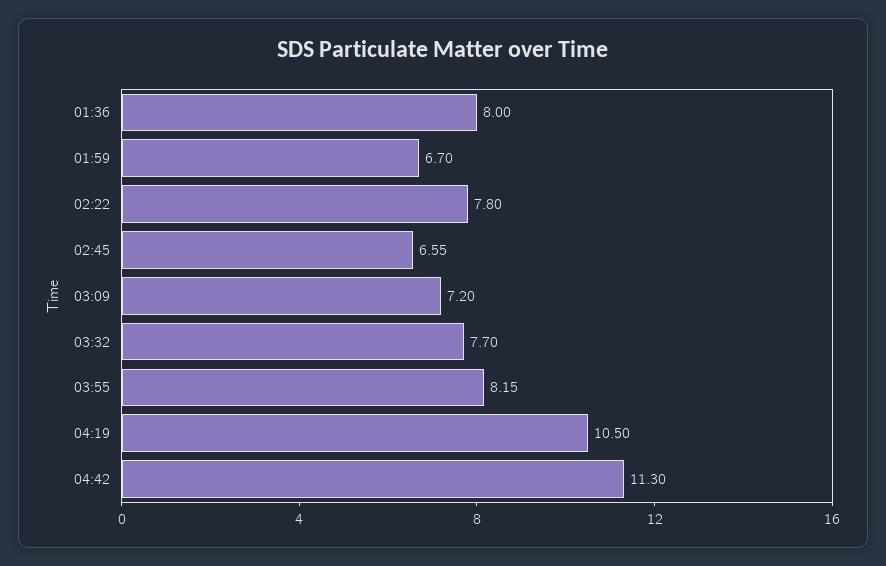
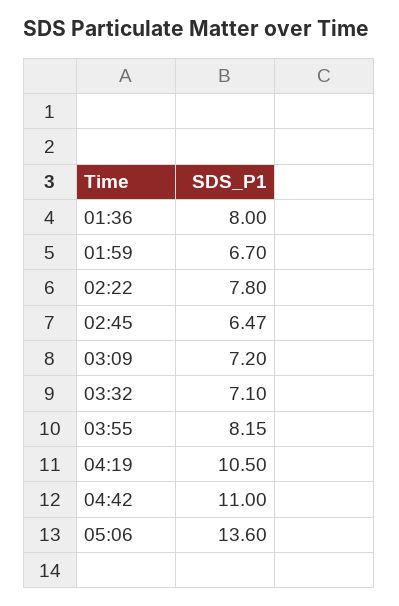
02:45: 6.55 -> 6.47
03:32: 7.7 -> 7.1
04:42: 11.3 -> 11
05:06: none -> 13.6

